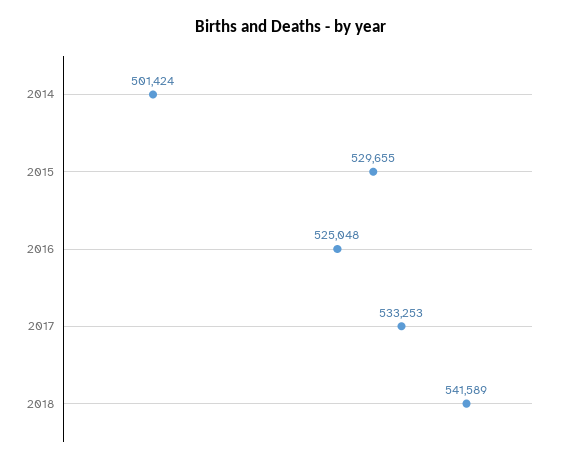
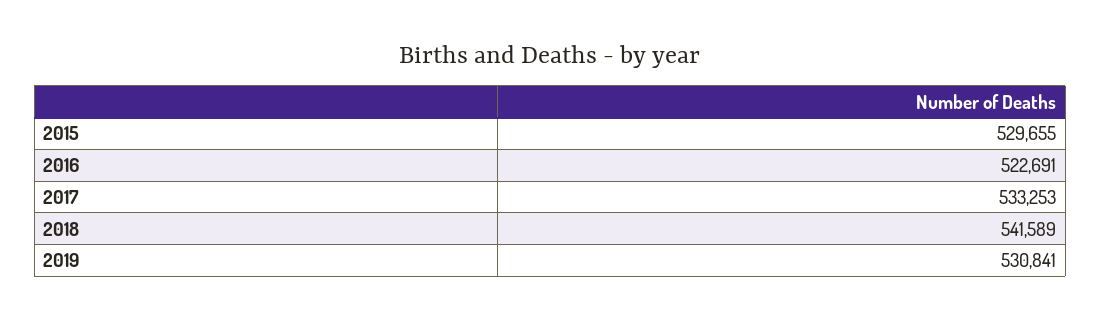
2014: 501424 -> none
2016: 525048 -> 522691
2019: none -> 530841

